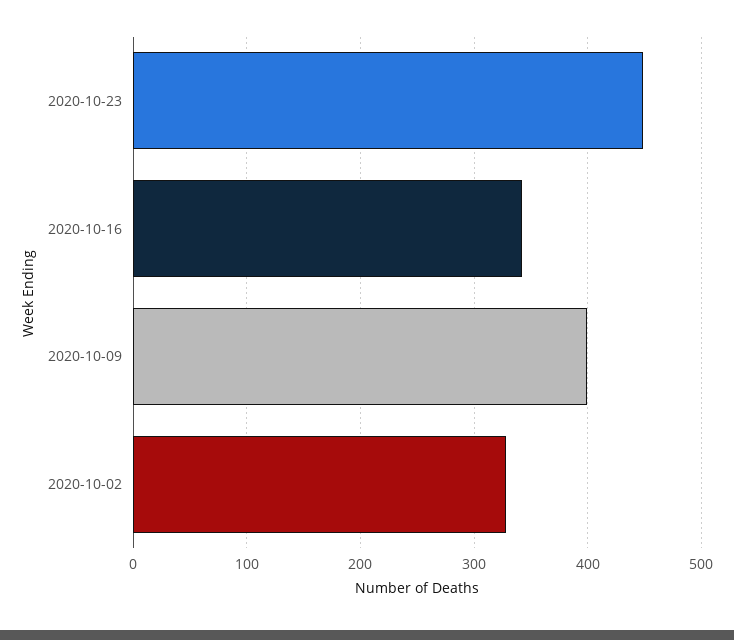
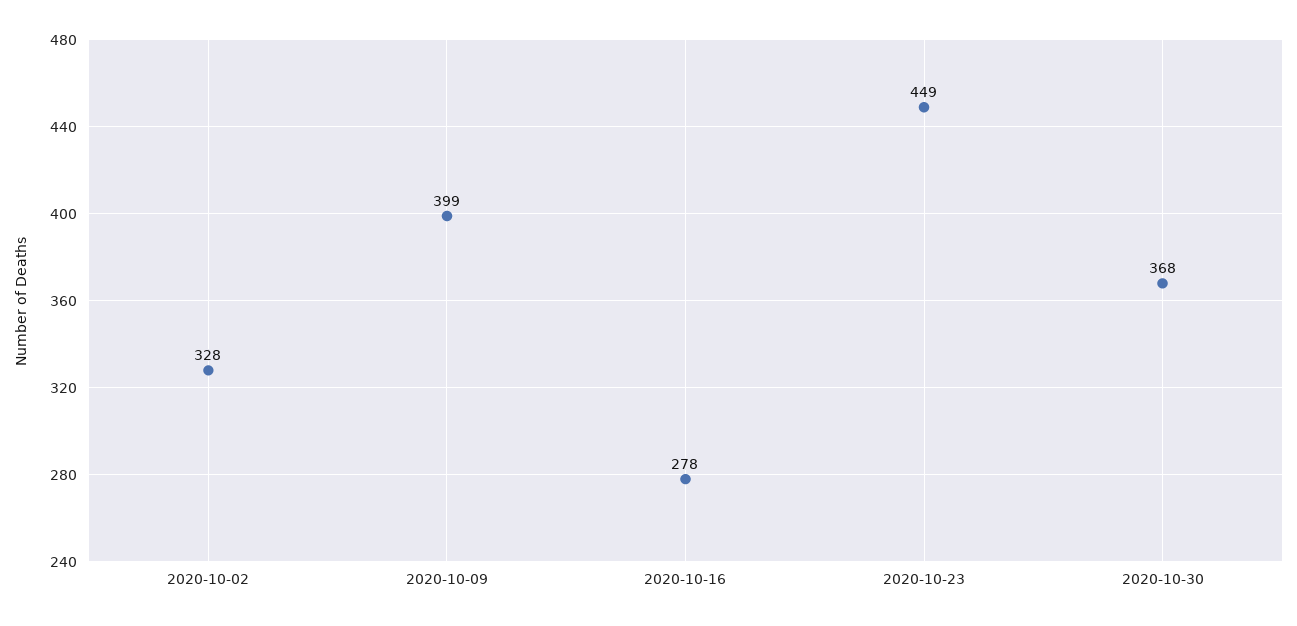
2020-10-16: 340 -> 278
2020-10-30: none -> 368

